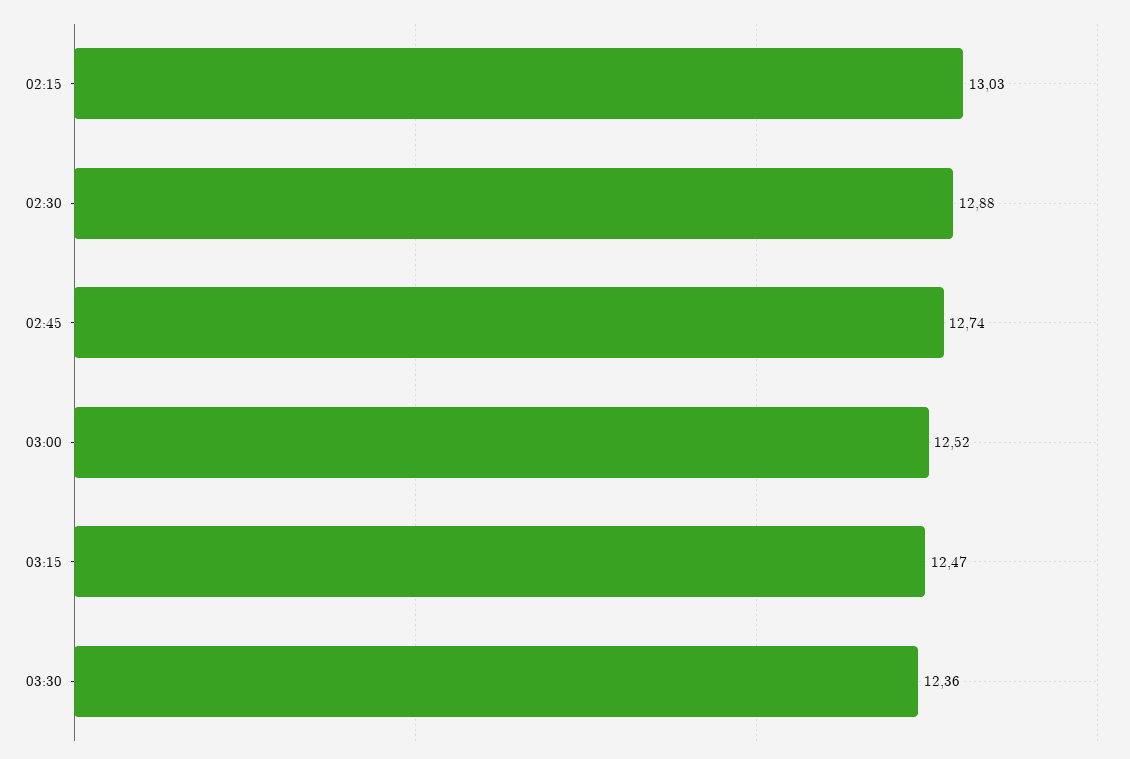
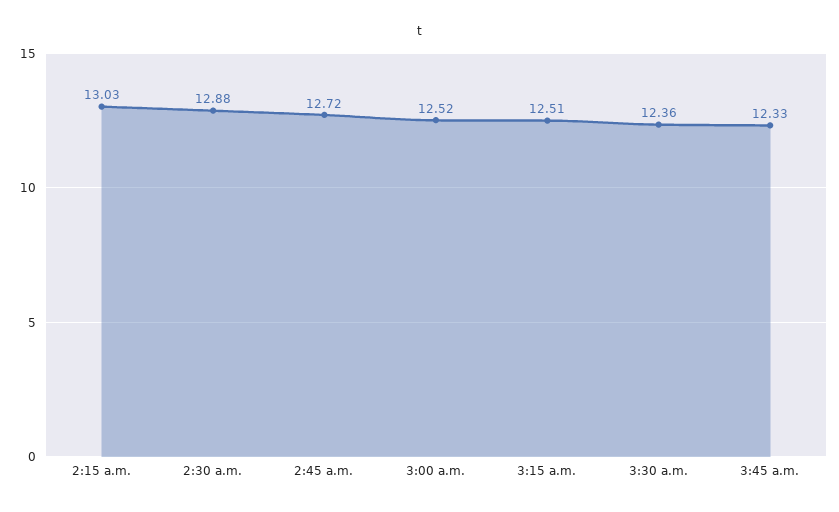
02:45: 12.74 -> 12.72
03:15: 12.47 -> 12.51
3:45 a.m.: none -> 12.33

